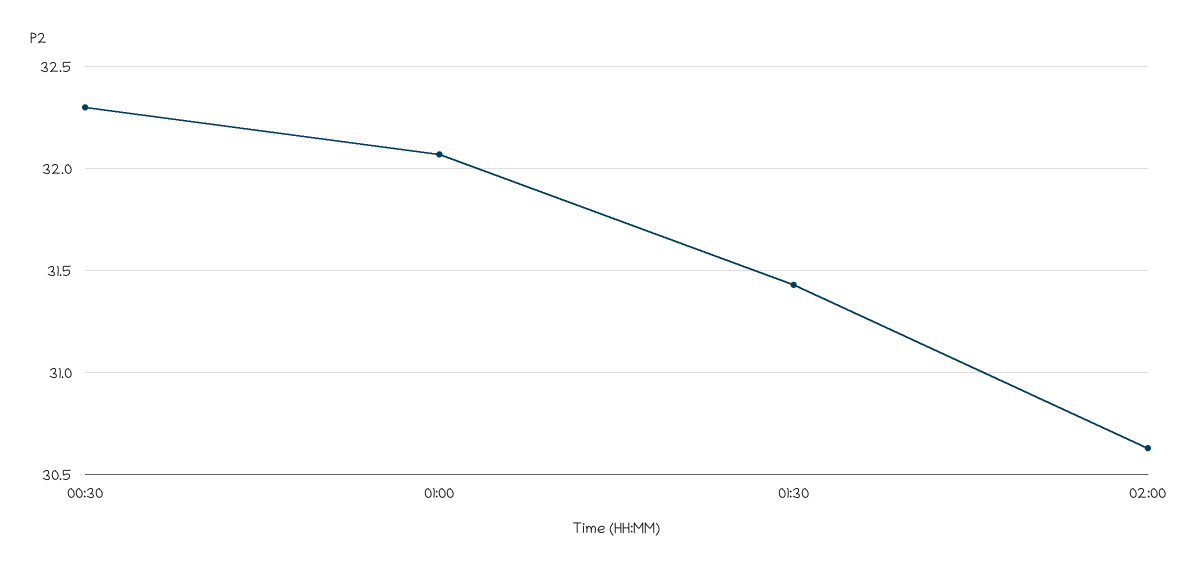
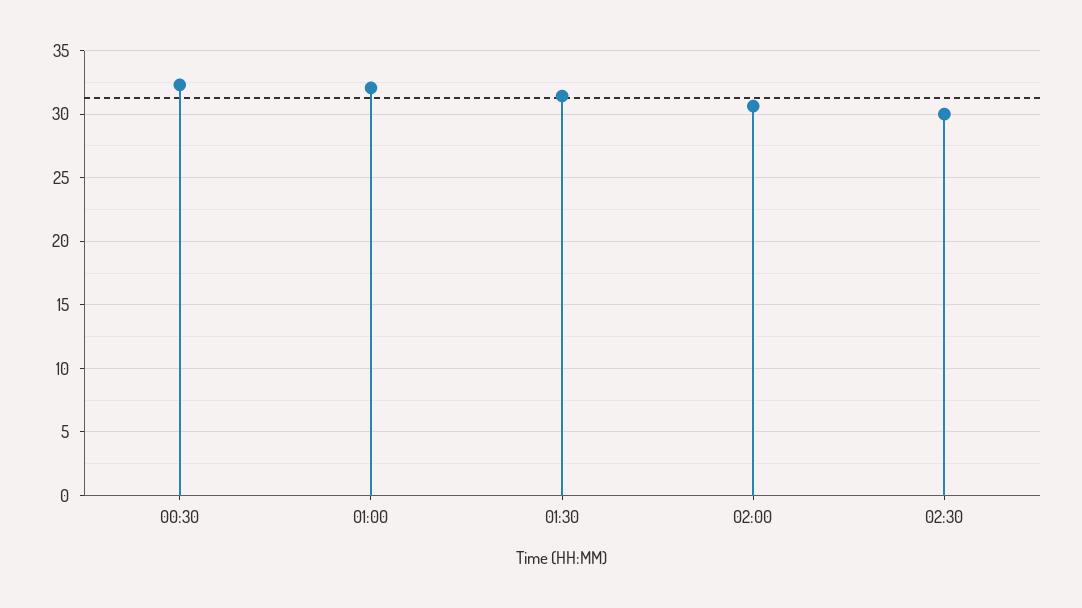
02:30: none -> 30

